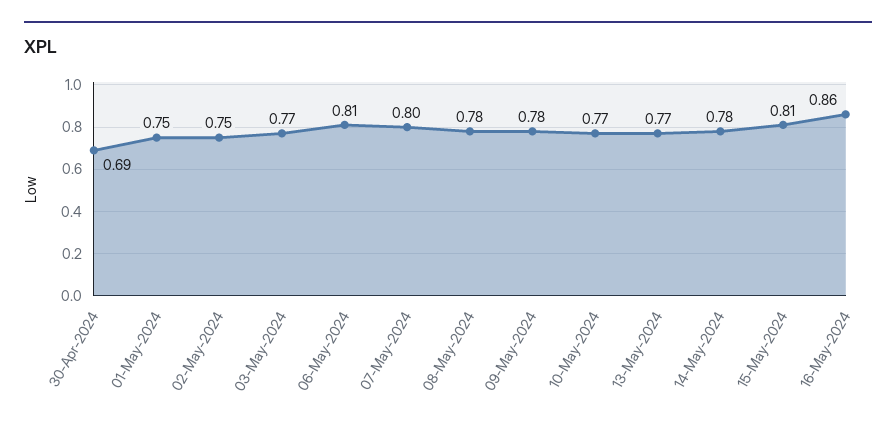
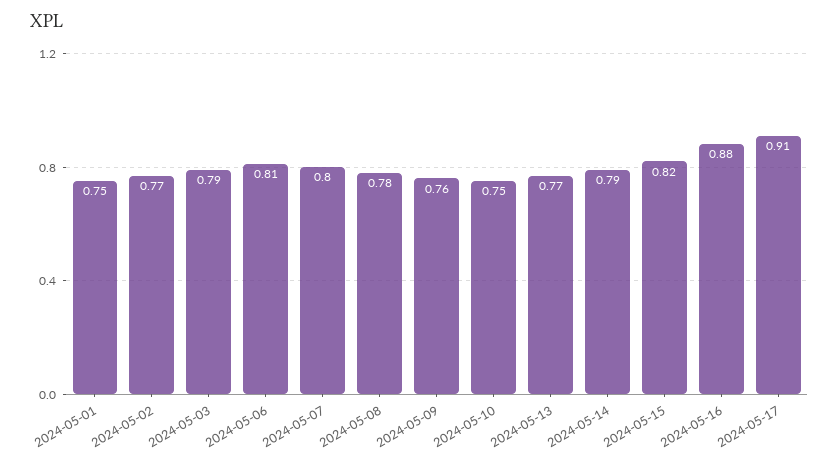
30-Apr-2024: 0.69 -> none
02-May-2024: 0.75 -> 0.77
03-May-2024: 0.77 -> 0.79
09-May-2024: 0.78 -> 0.76
10-May-2024: 0.77 -> 0.75
14-May-2024: 0.78 -> 0.79
15-May-2024: 0.81 -> 0.82
16-May-2024: 0.86 -> 0.88
2024-05-17: none -> 0.91

